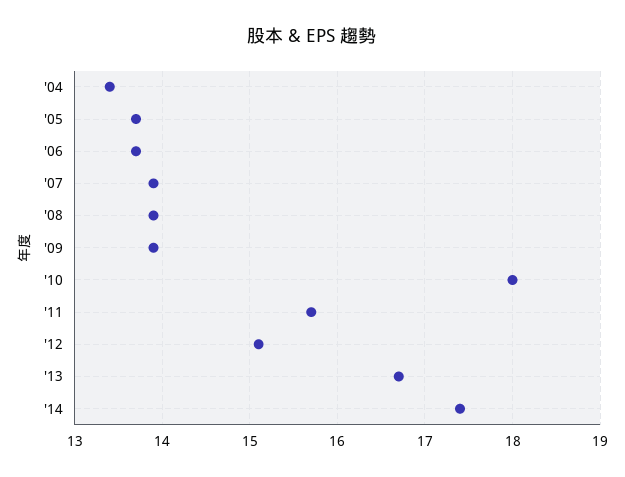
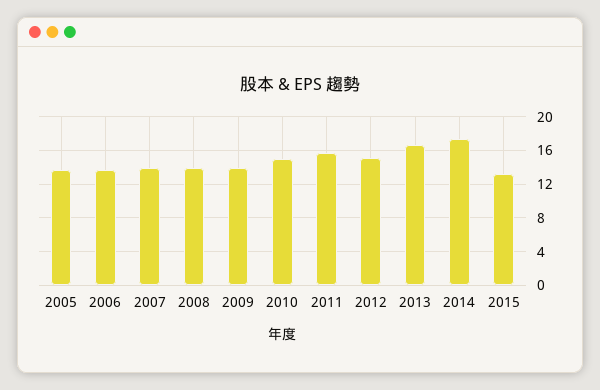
'04: 13.4 -> none
'10: 18 -> 15
2015: none -> 13

